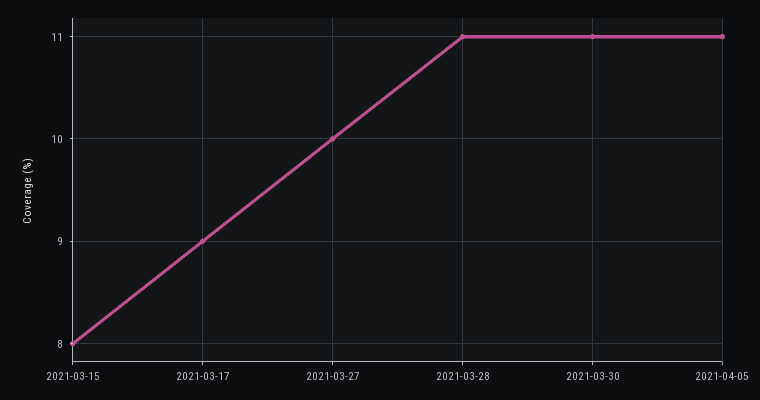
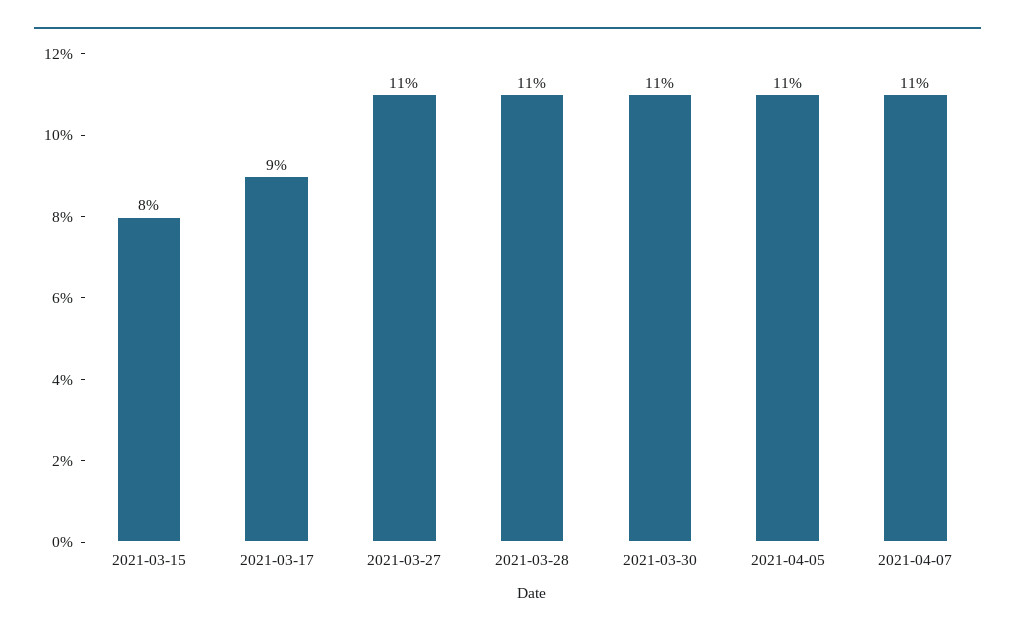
2021-03-27: 10 -> 11
2021-04-07: none -> 11

